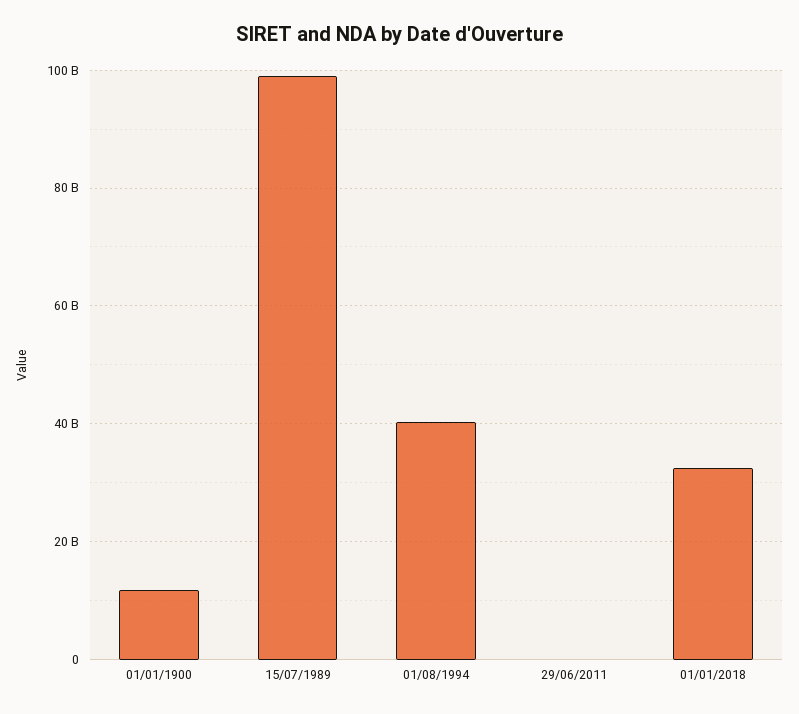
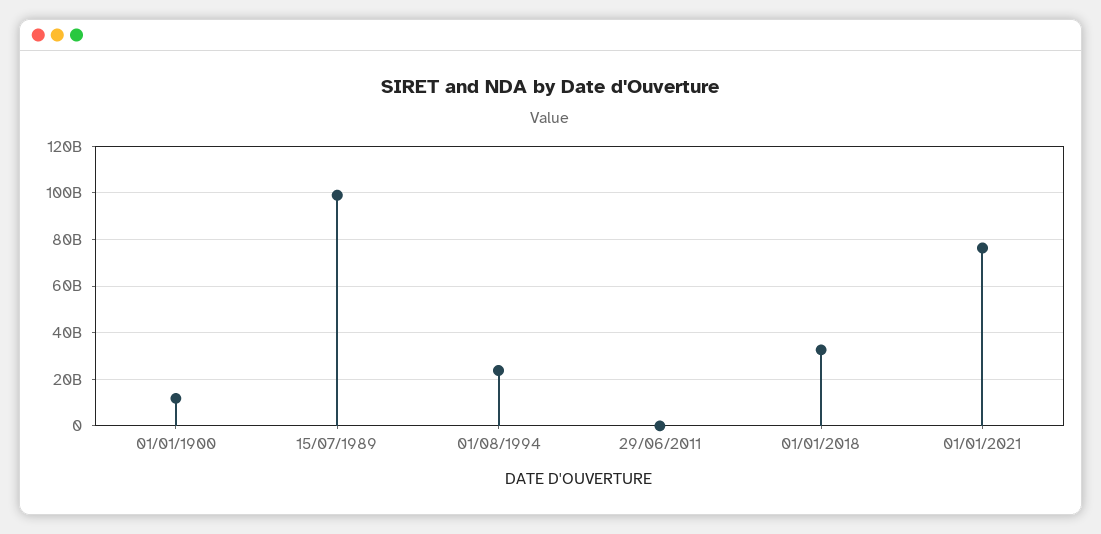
01/08/1994: 40000000000 -> 25000000000
01/01/2021: none -> 75000000000

